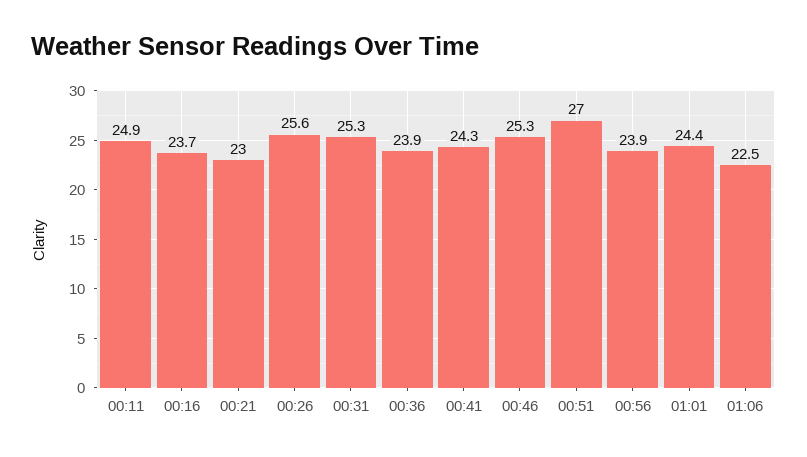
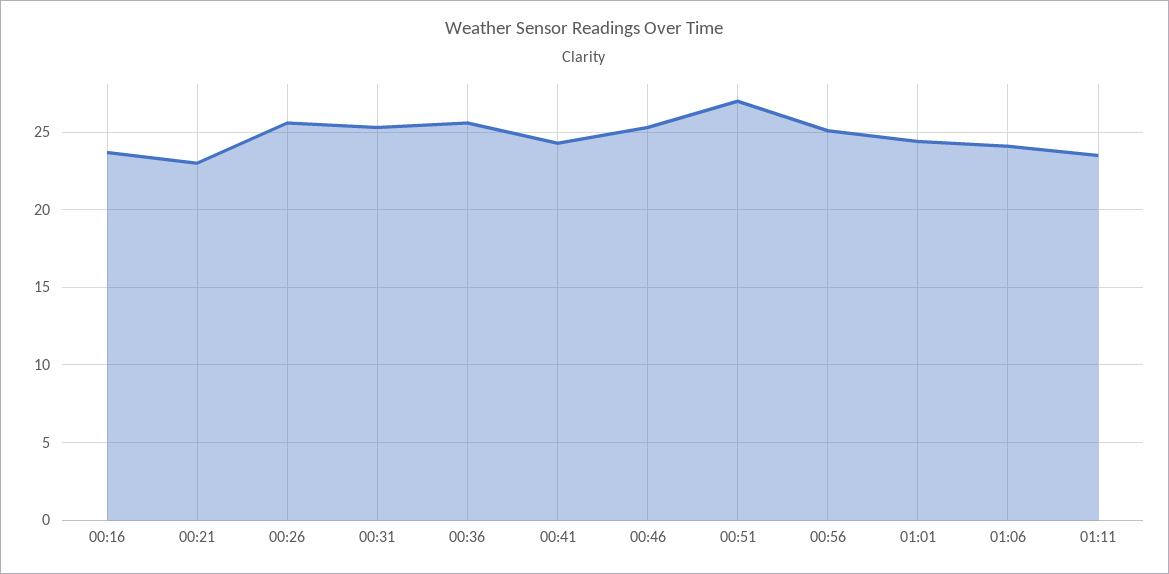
00:11: 24.9 -> none
00:36: 23.9 -> 25.5
00:56: 23.9 -> 25
01:06: 22.5 -> 24
01:11: none -> 23.5

